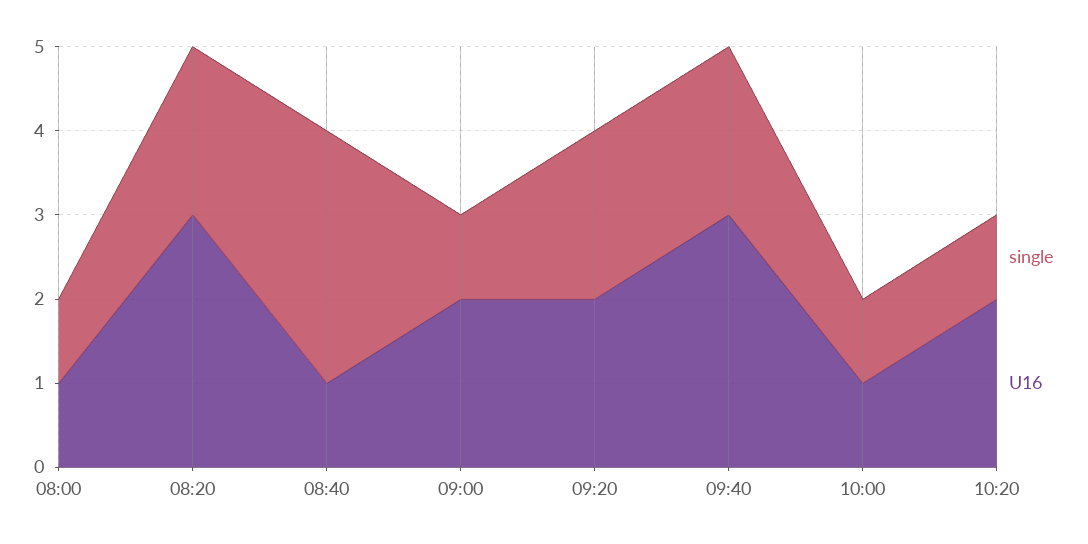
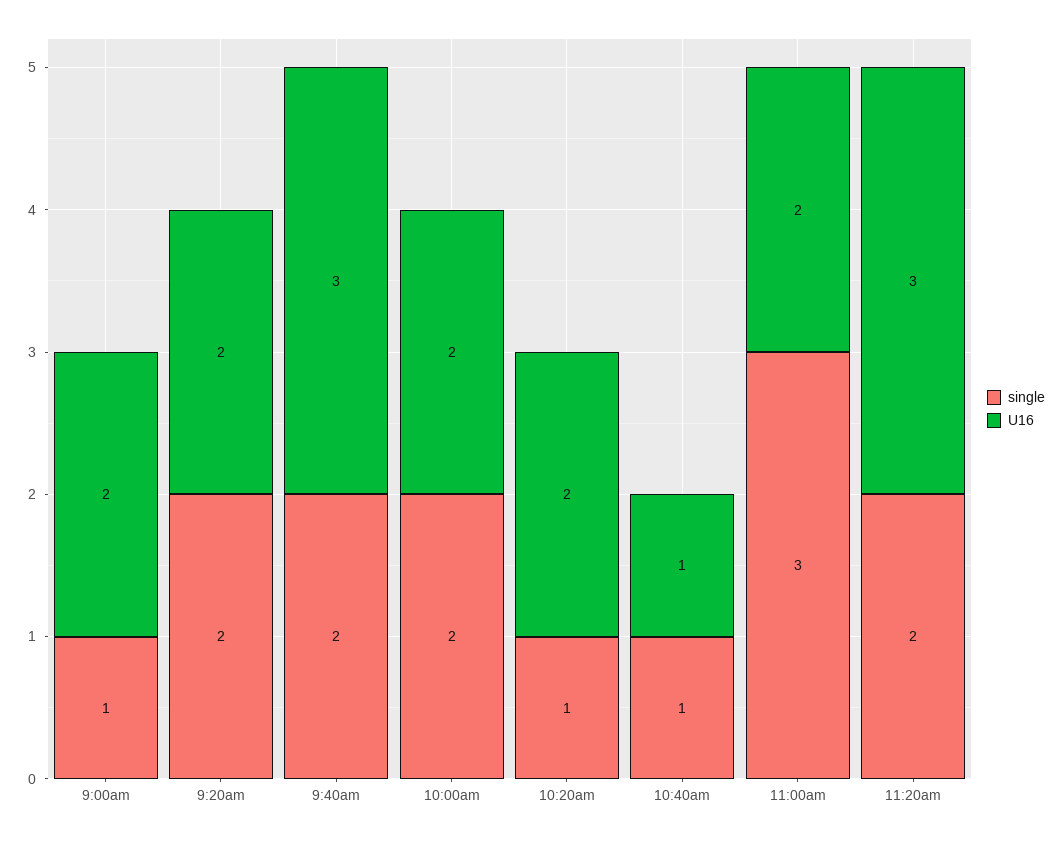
single, 08:00: 1 -> none
U16, 08:00: 1 -> none
single, 08:20: 2 -> none
U16, 08:20: 3 -> none
single, 08:40: 3 -> none
U16, 08:40: 1 -> none
single, 10:00: 1 -> 2
U16, 10:00: 1 -> 2
single, 10:40am: none -> 1
U16, 10:40am: none -> 1
single, 11:00am: none -> 3
U16, 11:00am: none -> 2
single, 11:20am: none -> 2
U16, 11:20am: none -> 3

